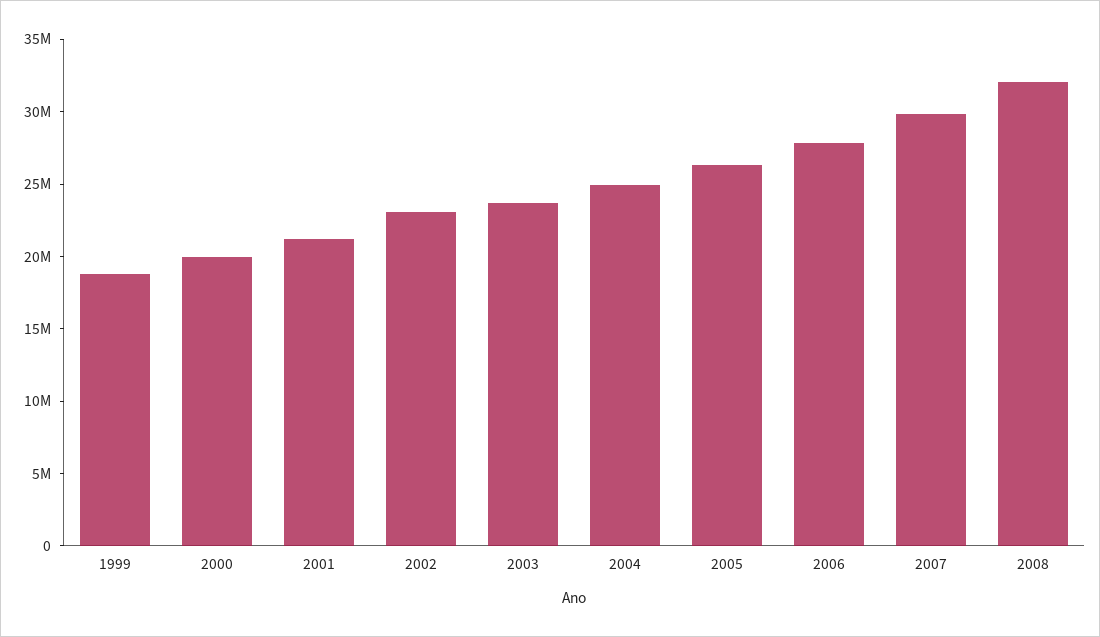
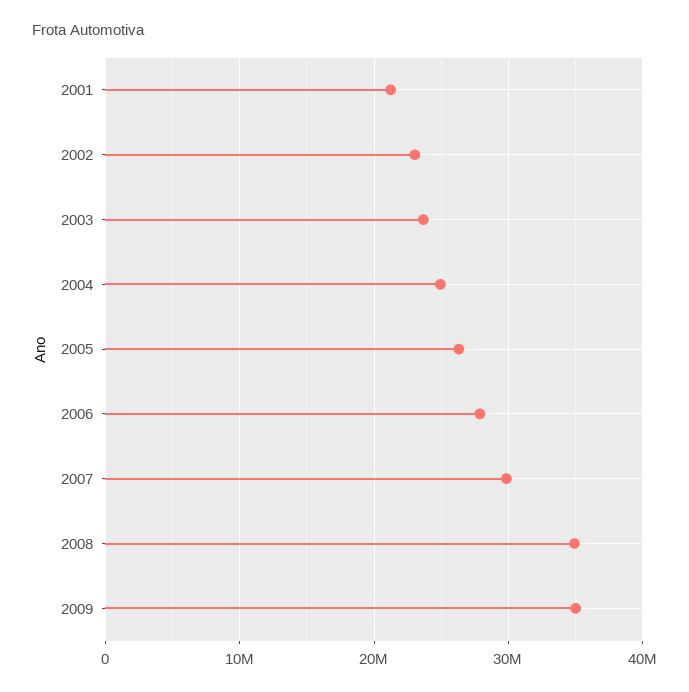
1999: 19000000 -> none
2000: 20000000 -> none
2008: 32000000 -> 35000000
2009: none -> 35000000

